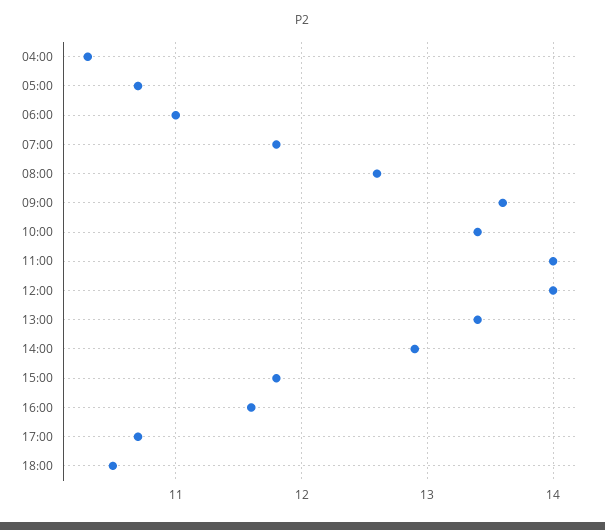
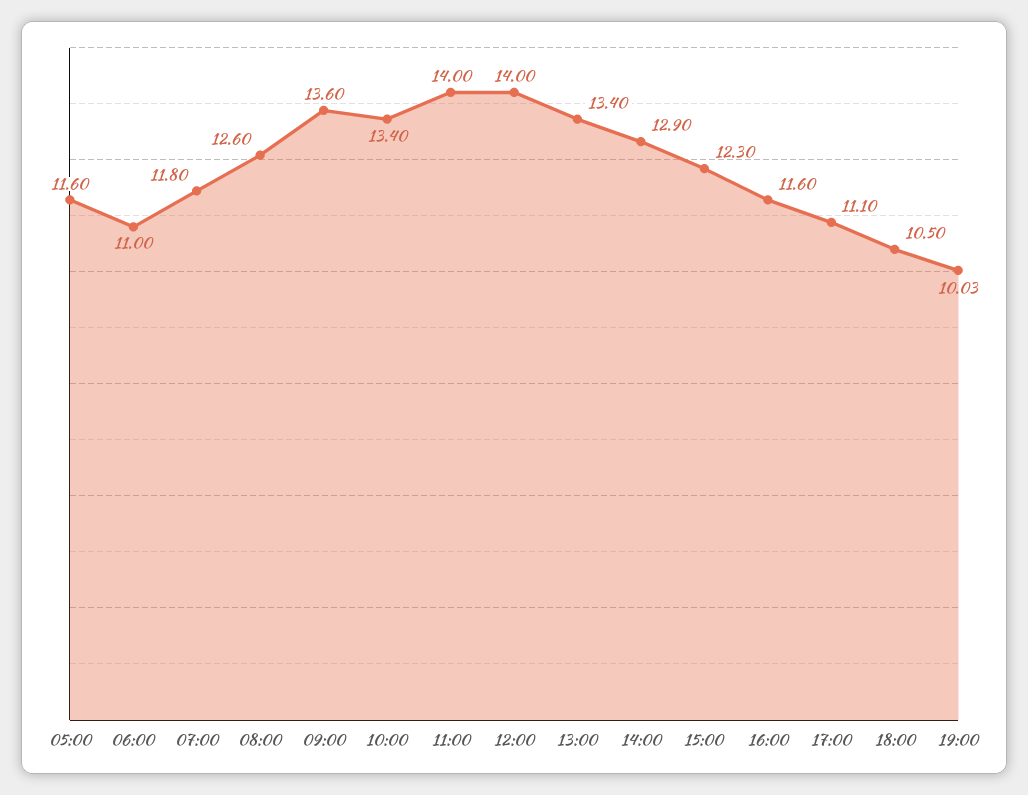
04:00: 10.3 -> none
05:00: 10.7 -> 11.6
15:00: 11.8 -> 12.3
17:00: 10.7 -> 11.1
19:00: none -> 10.03

